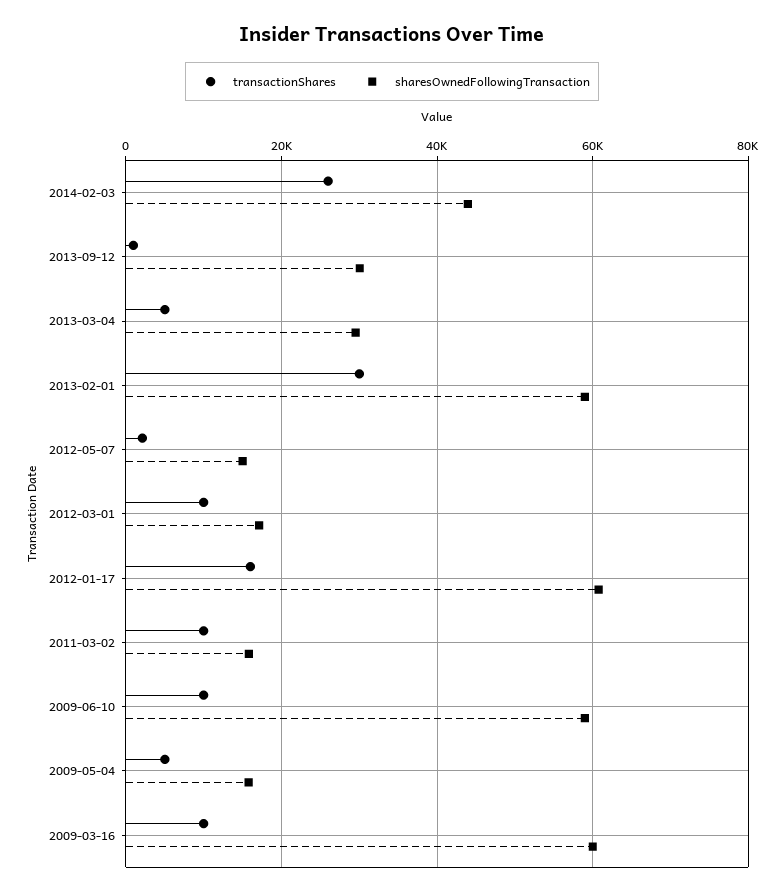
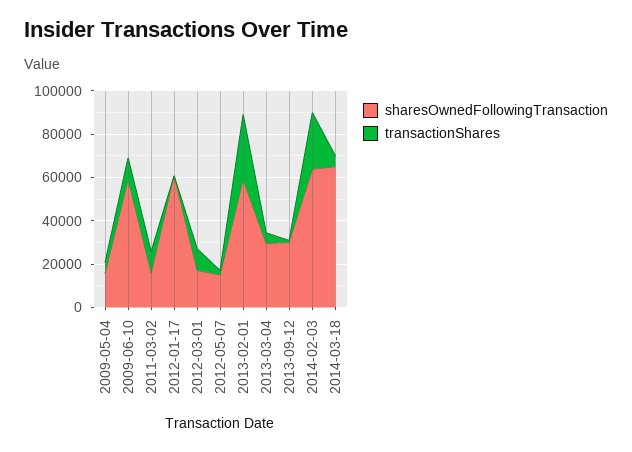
sharesOwnedFollowingTransaction, 2014-02-03: 44000 -> 65000
transactionShares, 2012-01-17: 16000 -> 0
transactionShares, 2009-03-16: 10000 -> none
sharesOwnedFollowingTransaction, 2009-03-16: 60000 -> none
sharesOwnedFollowingTransaction, 2014-03-18: none -> 65000
transactionShares, 2014-03-18: none -> 5000

